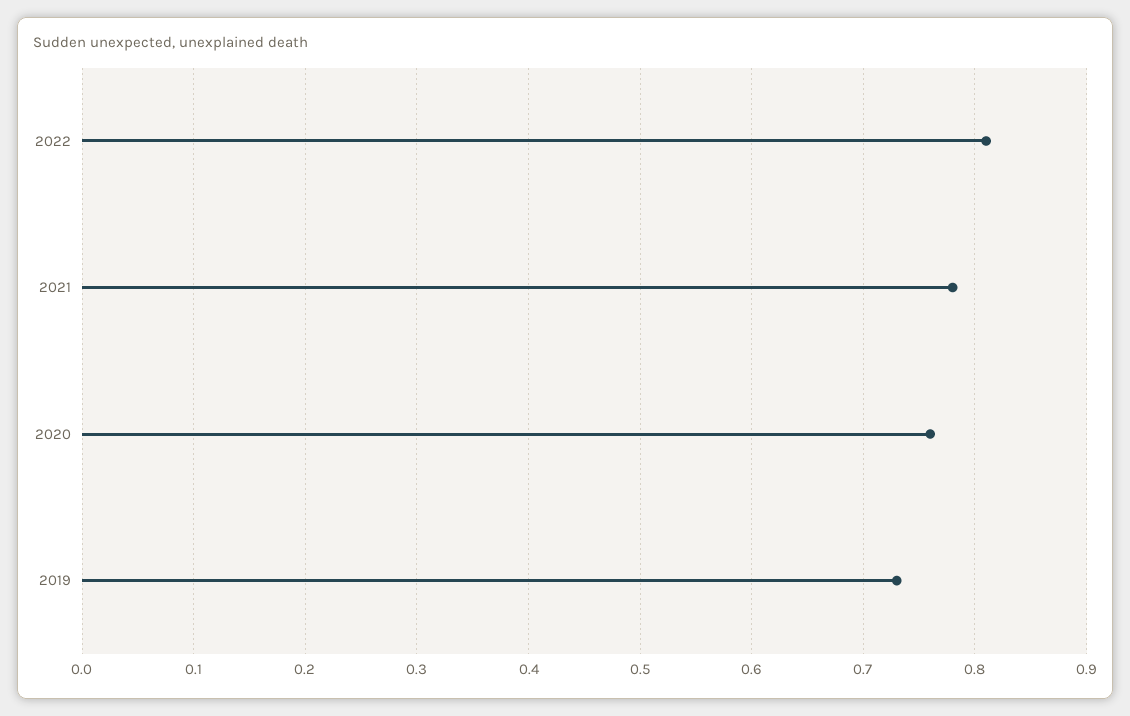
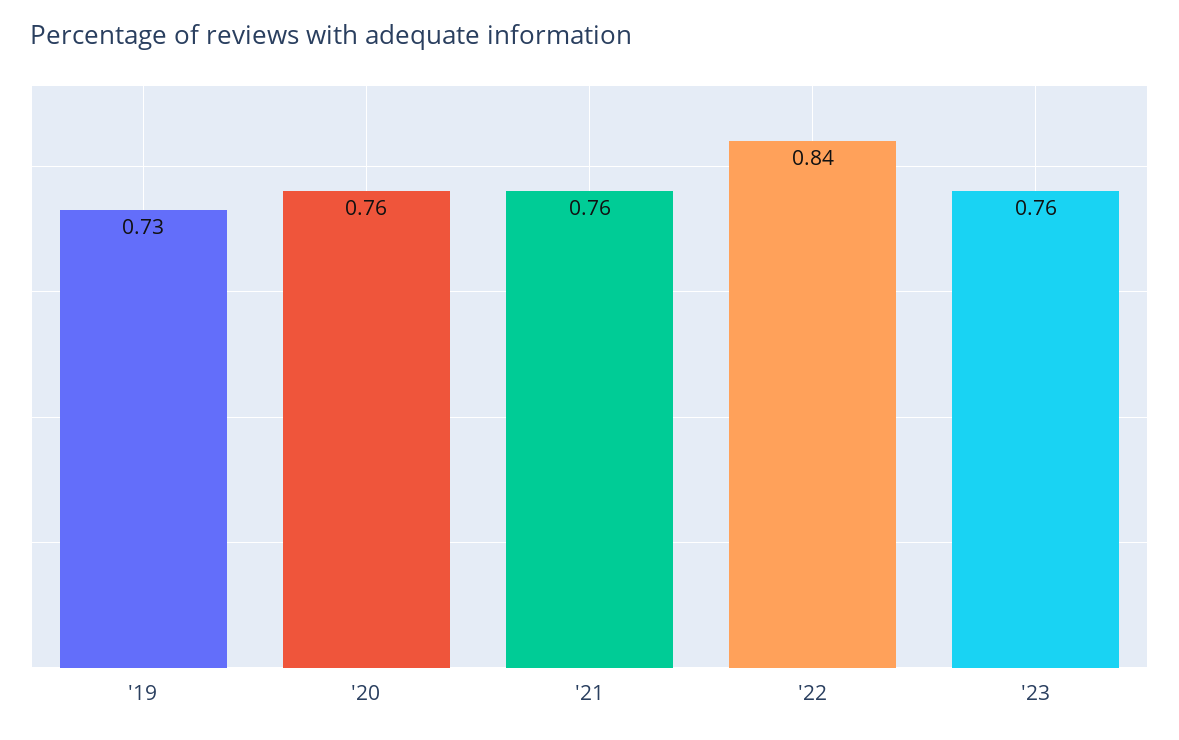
2022: 0.81 -> 0.84
2021: 0.78 -> 0.76
'23: none -> 0.76

